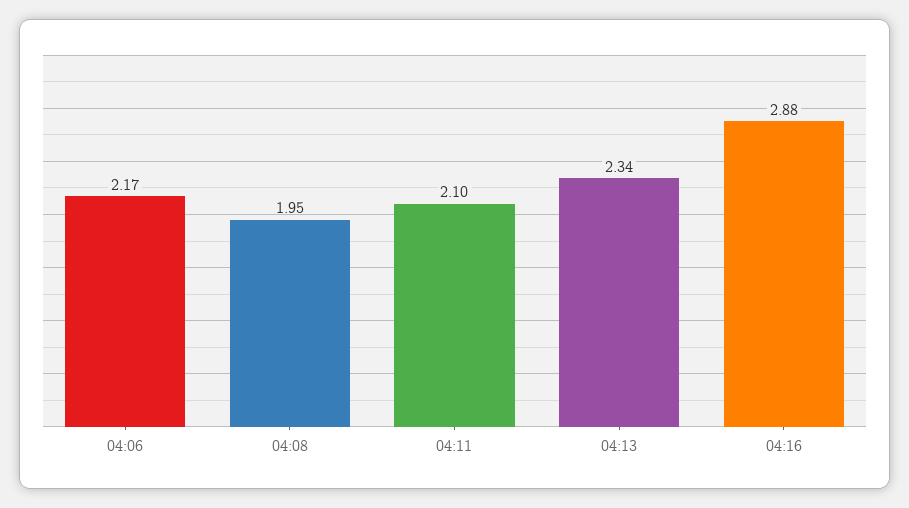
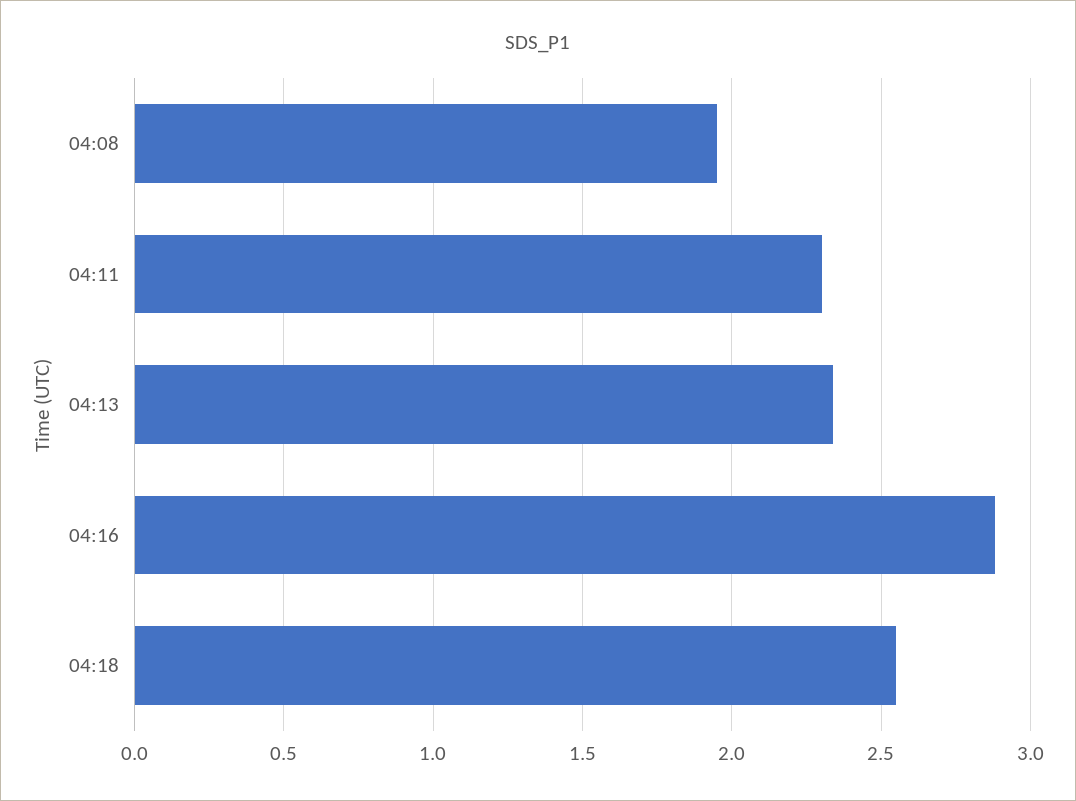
04:06: 2.17 -> none
04:11: 2.1 -> 2.3
04:18: none -> 2.55

